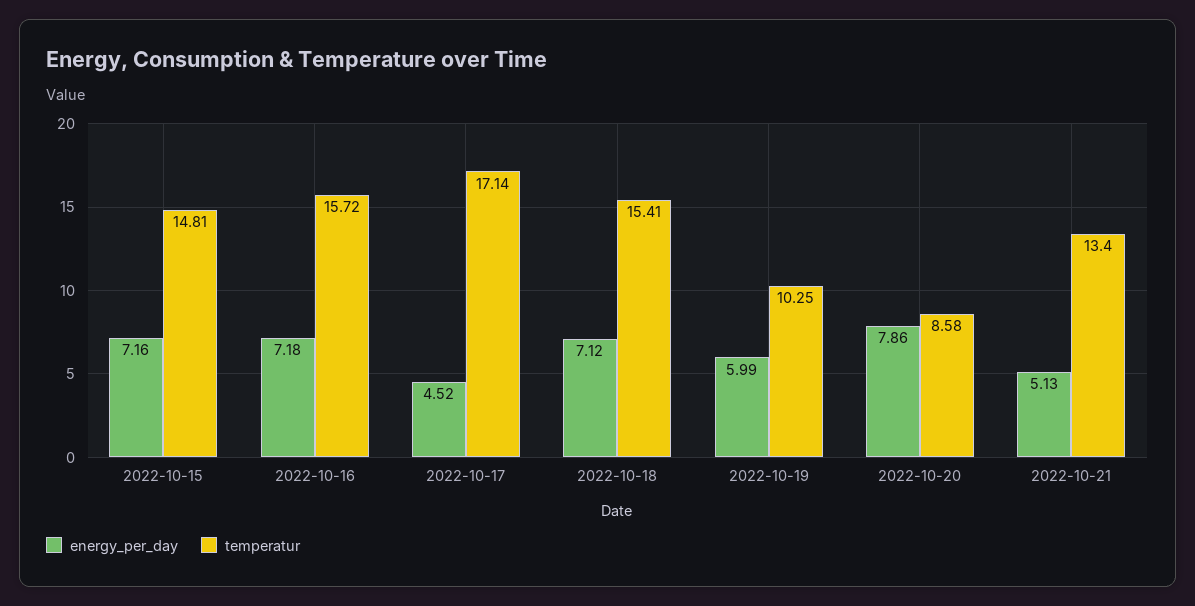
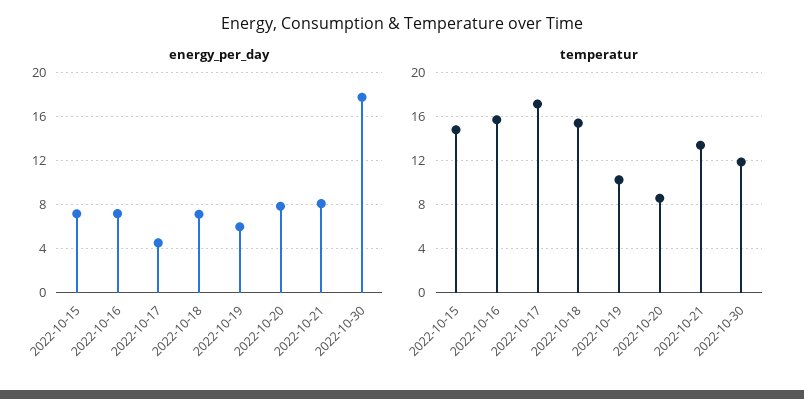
energy_per_day, 2022-10-21: 5.13 -> 8
energy_per_day, 2022-10-30: none -> 18
temperatur, 2022-10-30: none -> 12

